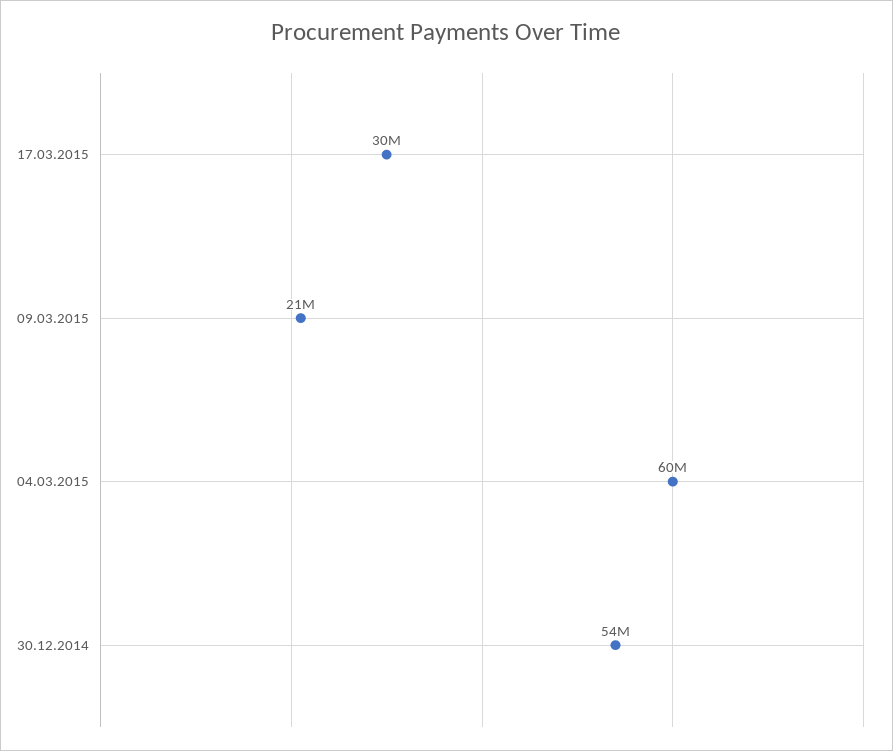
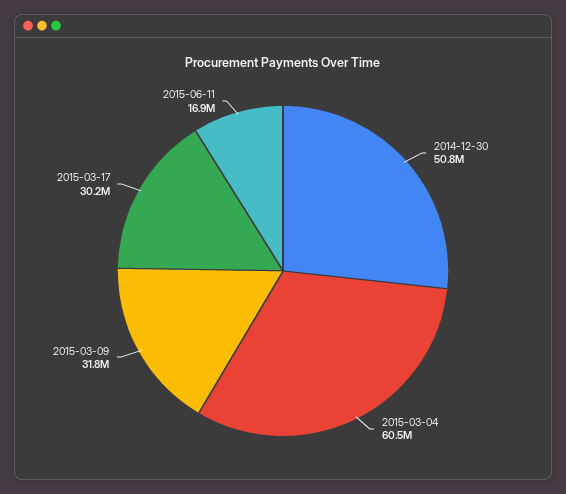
09.03.2015: 21000000 -> 31800000
30.12.2014: 54000000 -> 50800000
2015-06-11: none -> 16900000

